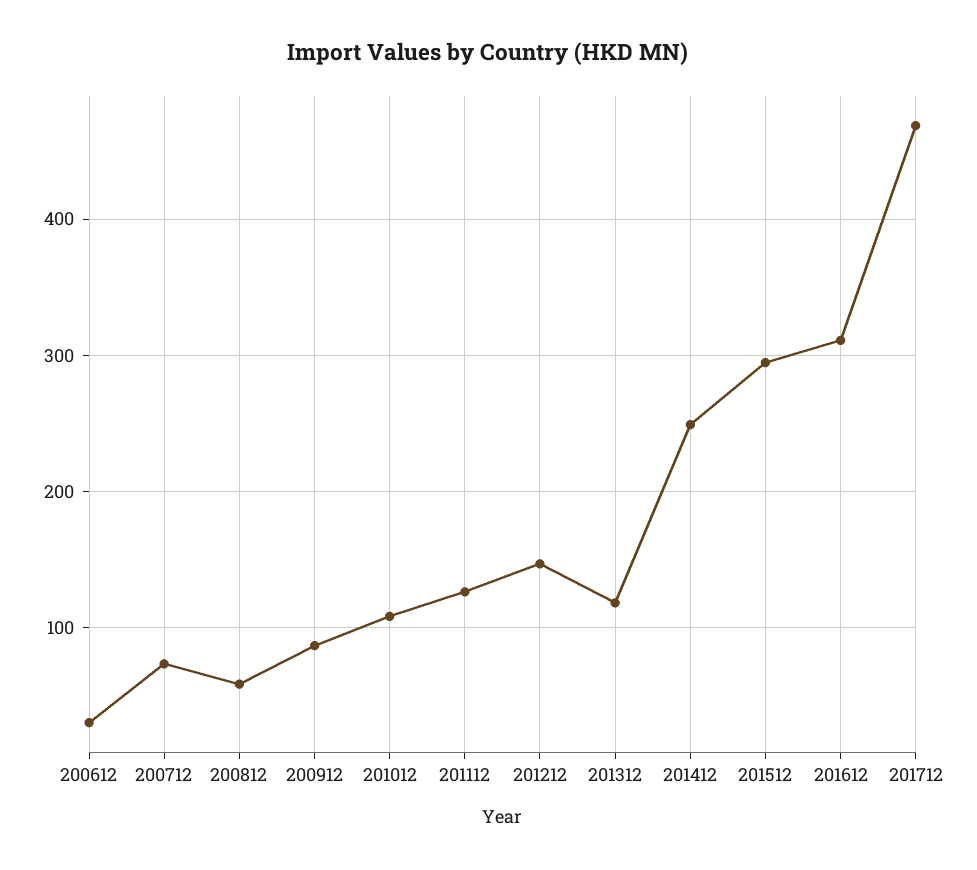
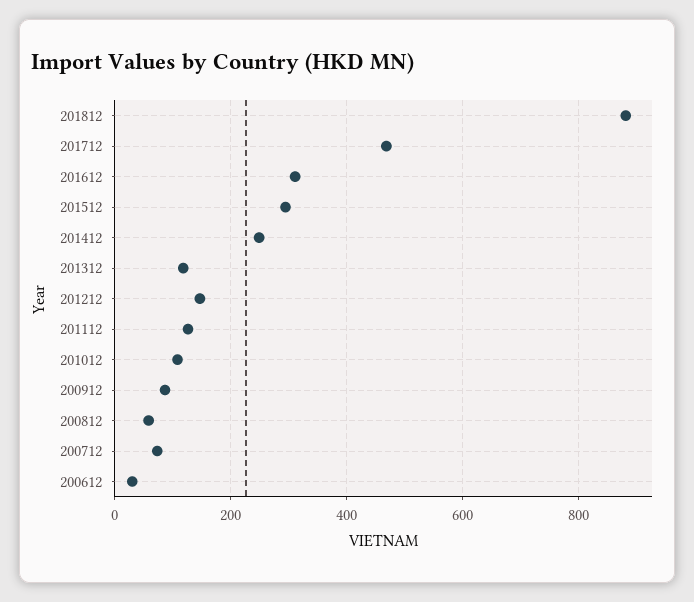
201812: none -> 880

